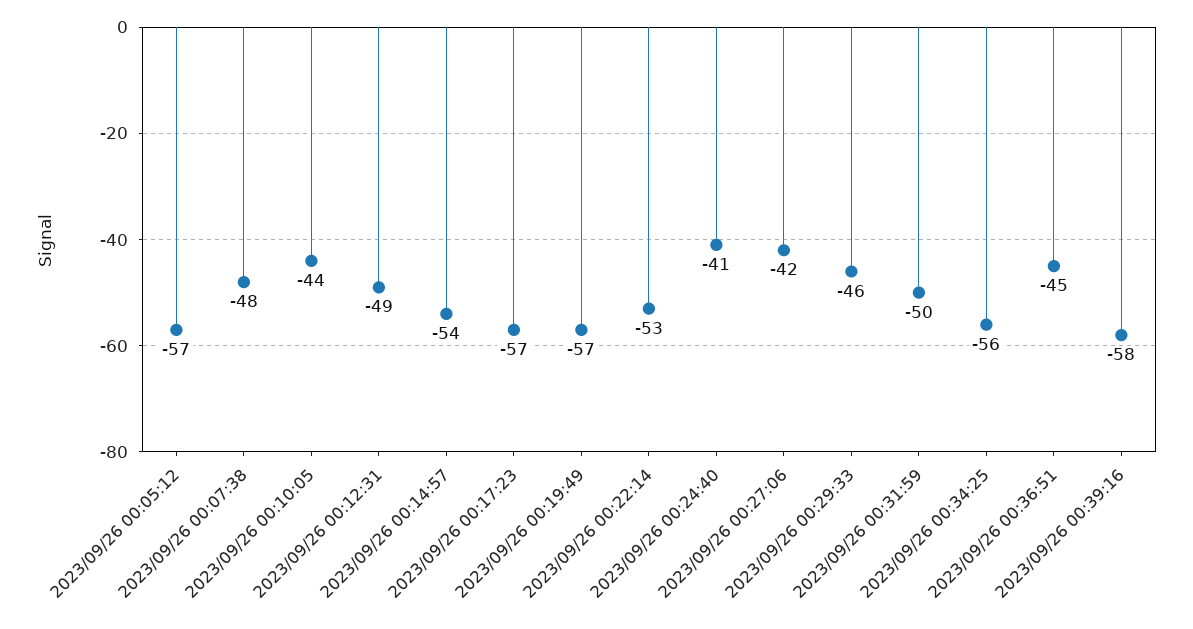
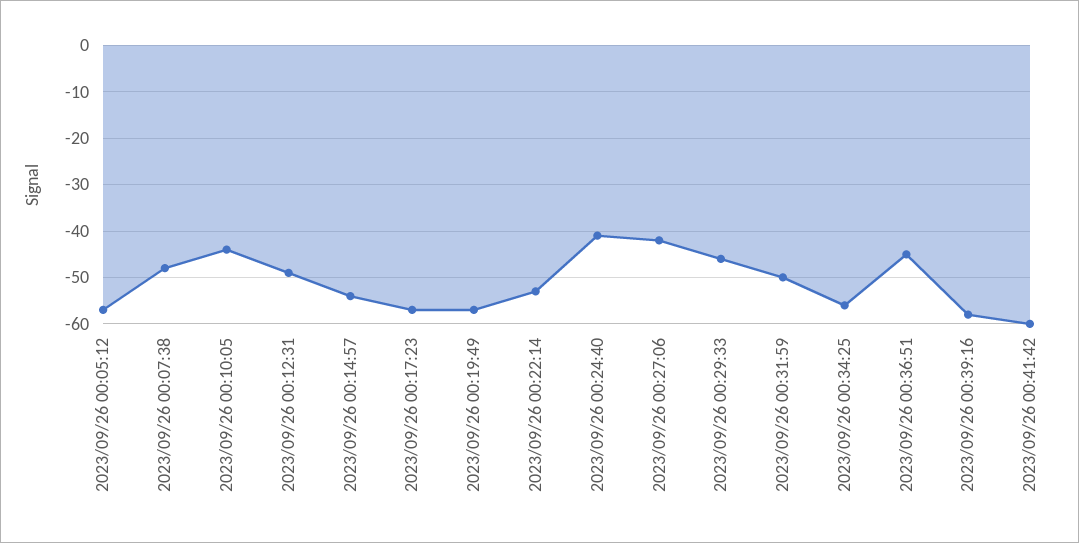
2023/09/26 00:41:42: none -> -60

